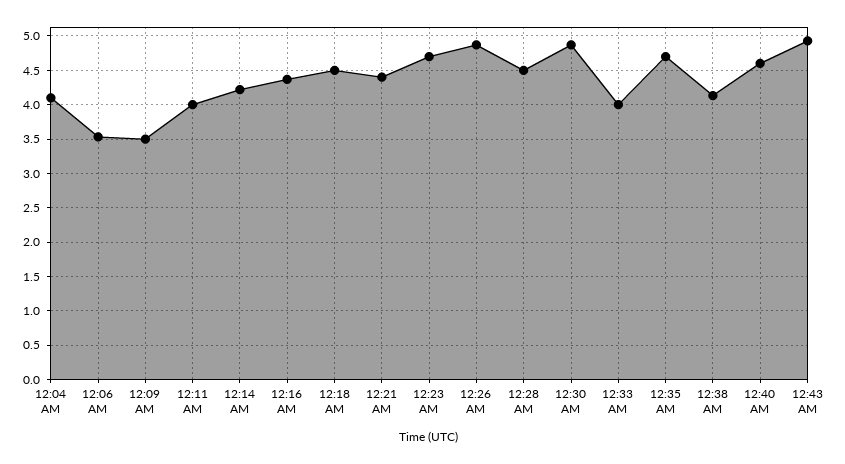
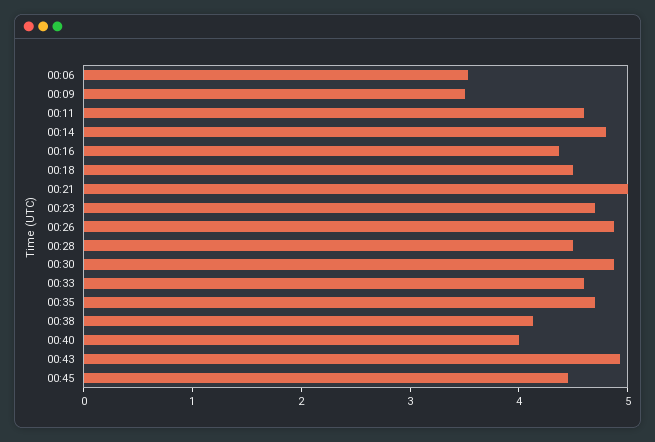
12:04 AM: 4.1 -> none
12:11 AM: 4 -> 4.6
12:14 AM: 4.2 -> 4.8
12:21 AM: 4.4 -> 5
12:33 AM: 4 -> 4.6
12:40 AM: 4.6 -> 4
00:45: none -> 4.4

